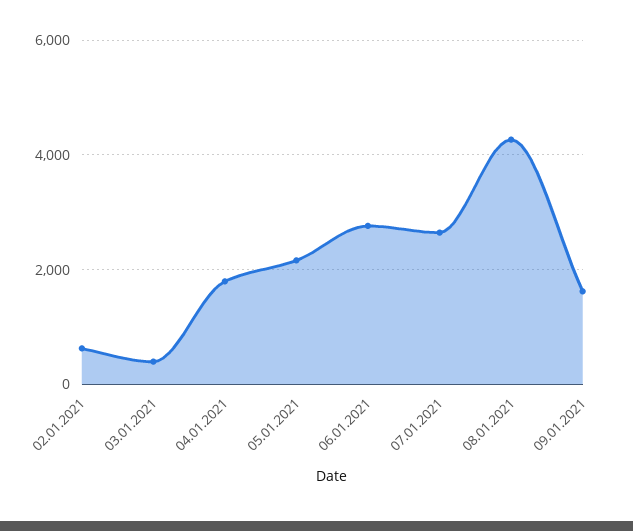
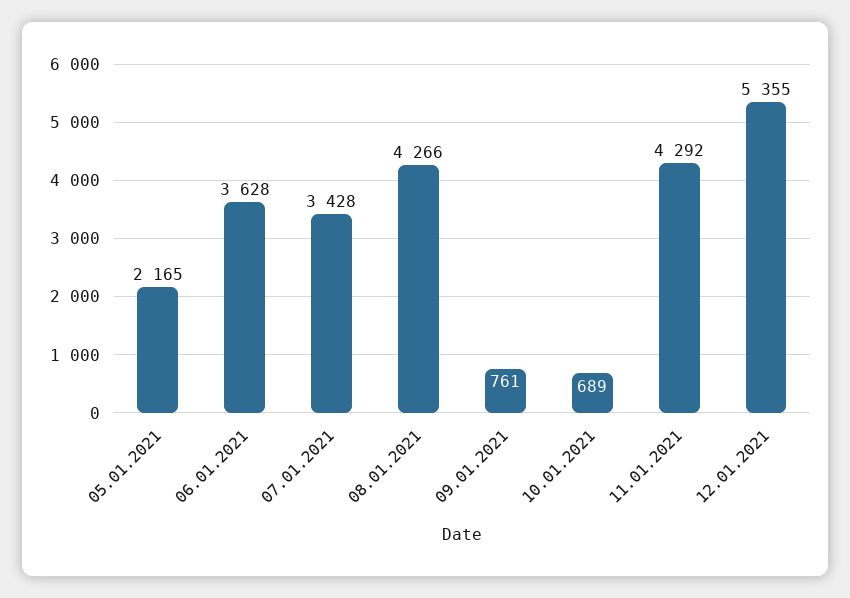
02.01.2021: 600 -> none
03.01.2021: 400 -> none
04.01.2021: 1800 -> none
06.01.2021: 2800 -> 3628
07.01.2021: 2600 -> 3428
09.01.2021: 1600 -> 761
10.01.2021: none -> 689
11.01.2021: none -> 4292
12.01.2021: none -> 5355

